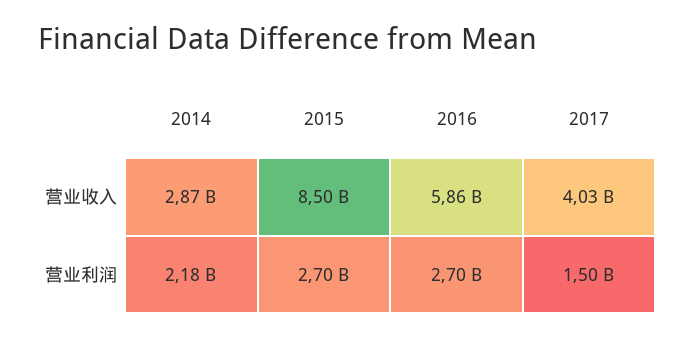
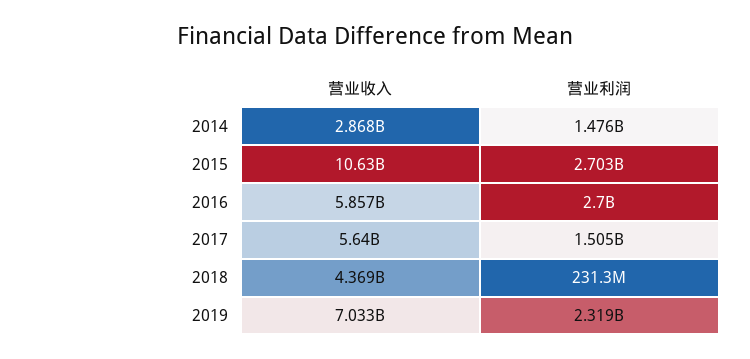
2015, 营业收入: 8500000000 -> 10630000000
2017, 营业收入: 4030000000 -> 5640000000
2014, 营业利润: 2180000000 -> 1476000000
2018, 营业收入: none -> 4369000000
2018, 营业利润: none -> 231300000
2019, 营业收入: none -> 7033000000
2019, 营业利润: none -> 2319000000

